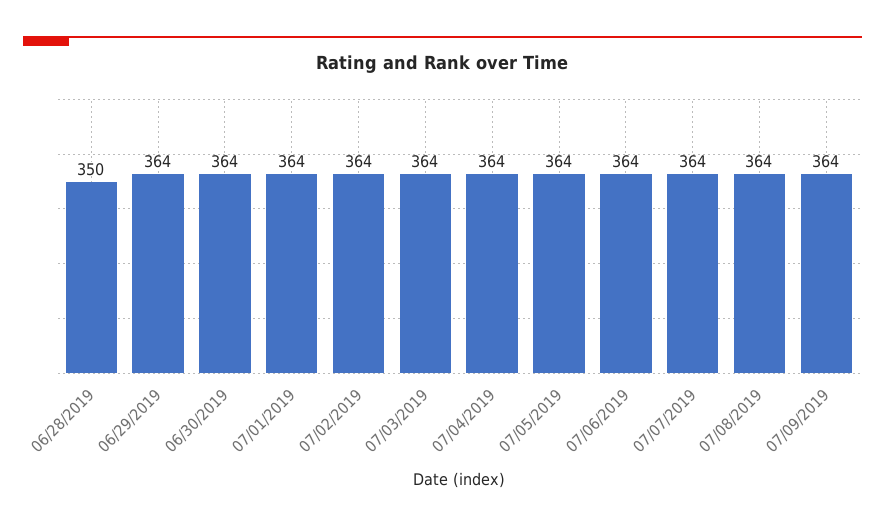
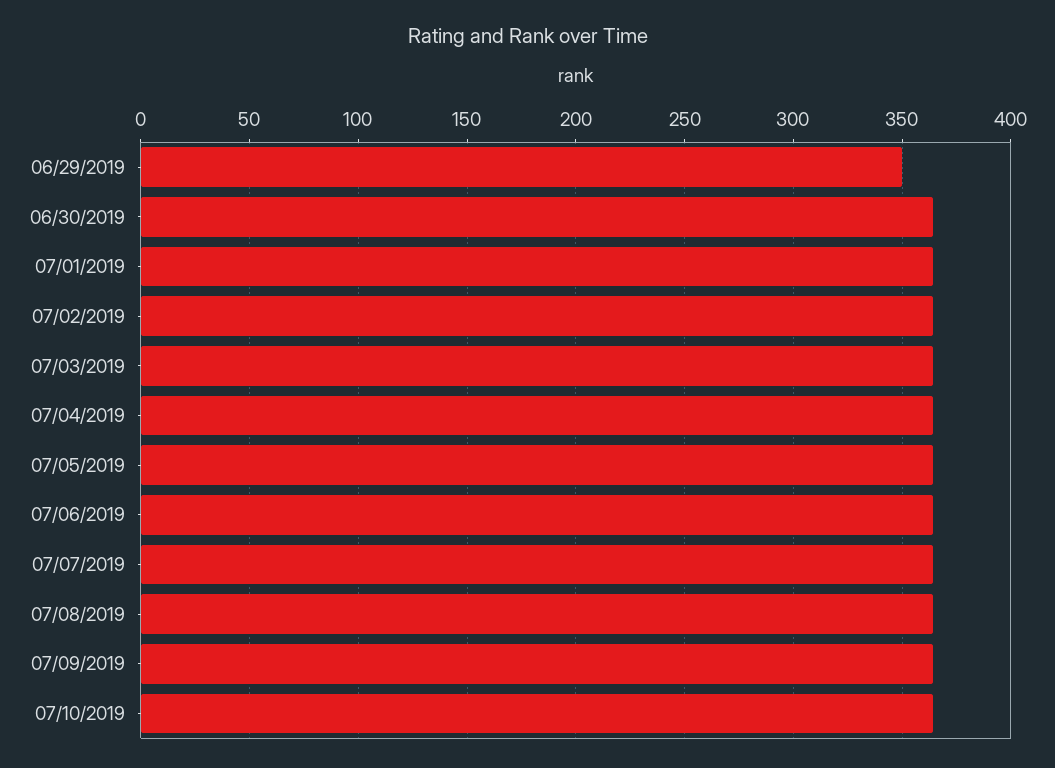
06/28/2019: 350 -> none
06/29/2019: 364 -> 350
07/10/2019: none -> 365

